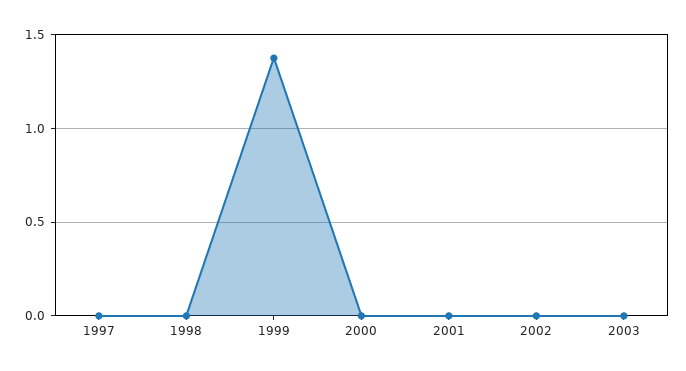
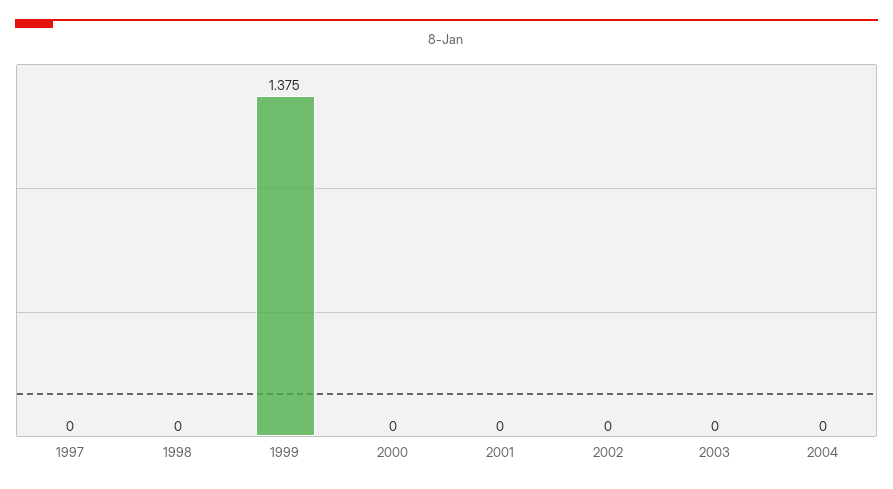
2004: none -> 0

